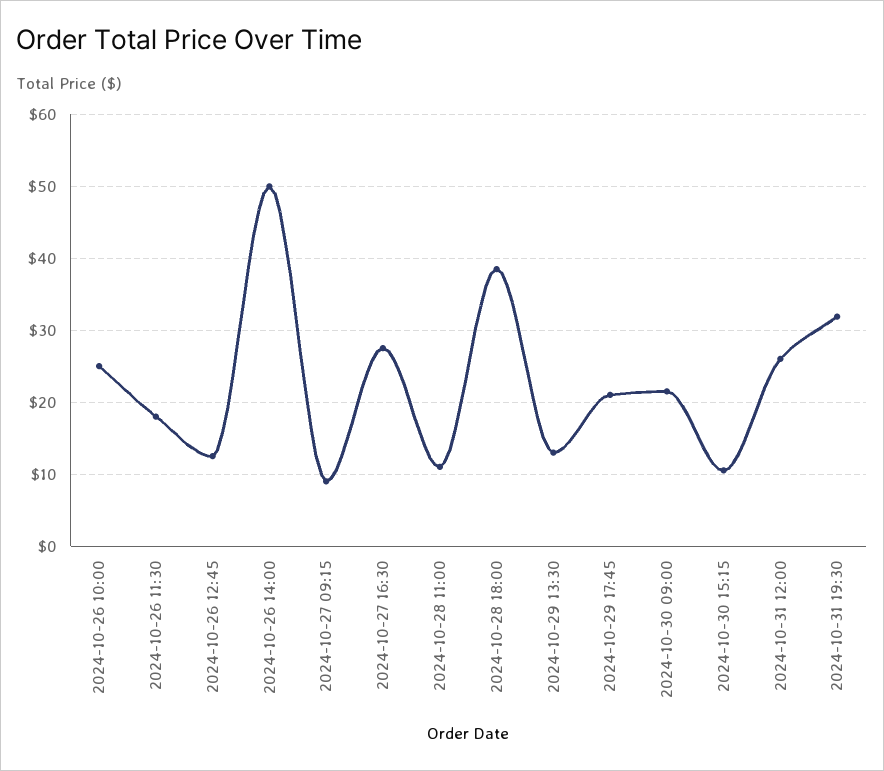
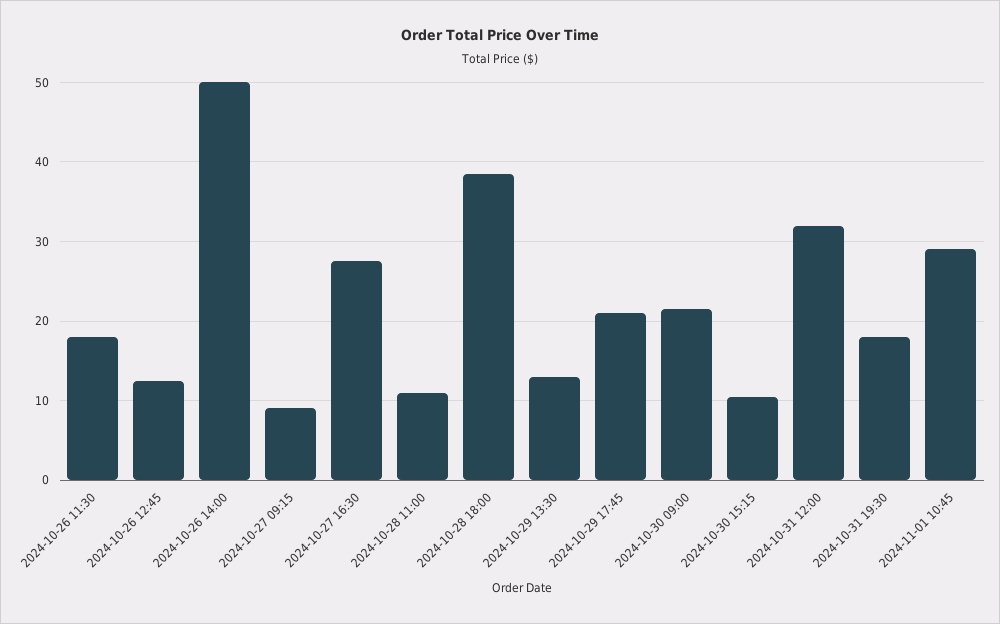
2024-10-26 10:00: 25 -> none
2024-10-31 12:00: 26 -> 32
2024-10-31 19:30: 32 -> 18
2024-11-01 10:45: none -> 29

